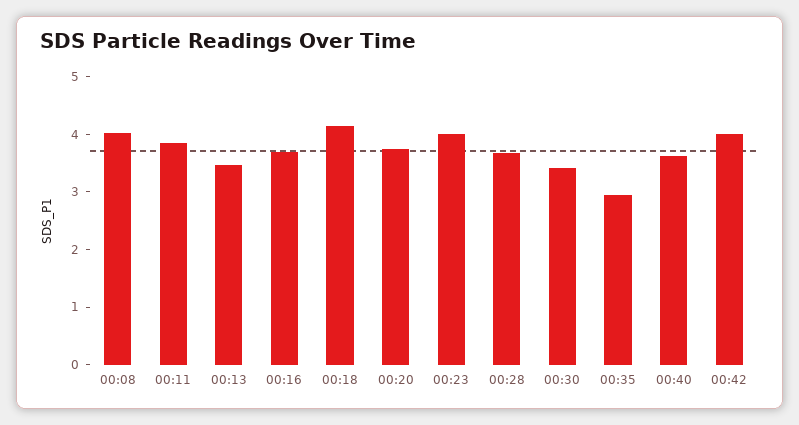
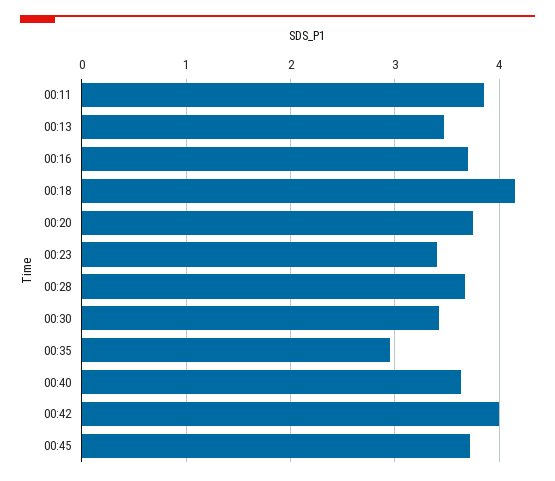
00:08: 4 -> none
00:23: 4 -> 3.4
00:45: none -> 3.7

